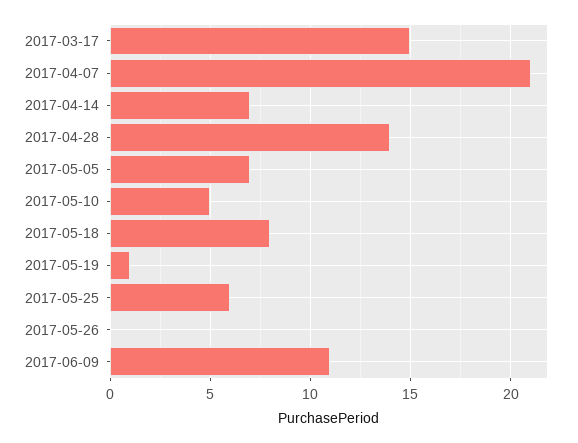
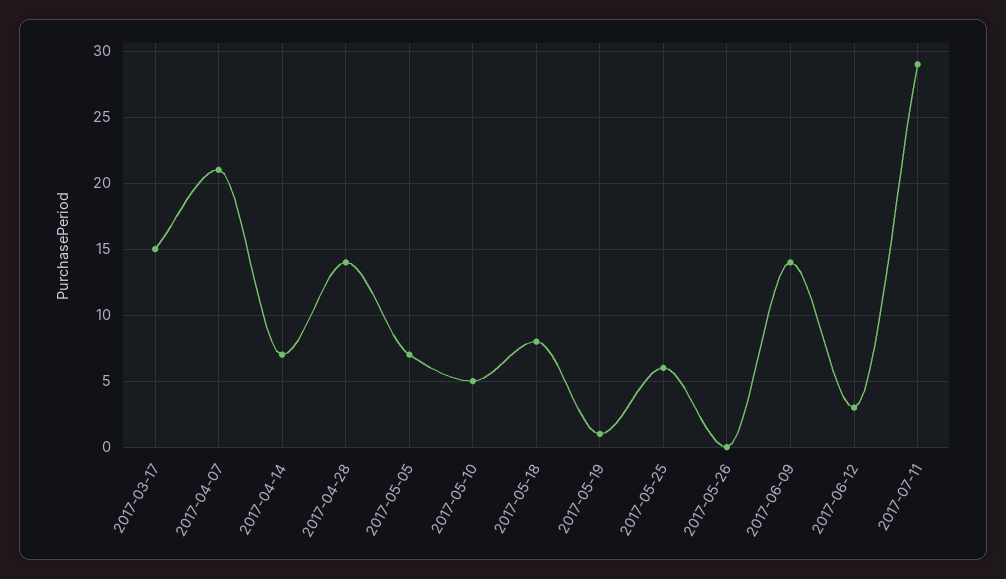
2017-06-09: 11 -> 14
2017-06-12: none -> 3
2017-07-11: none -> 29

